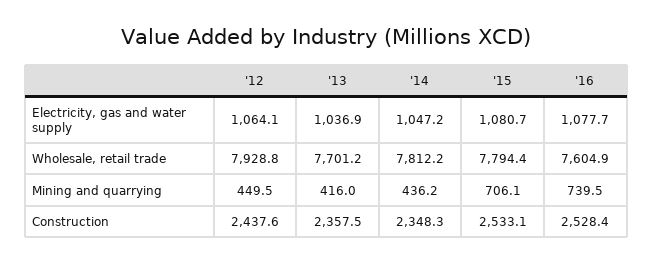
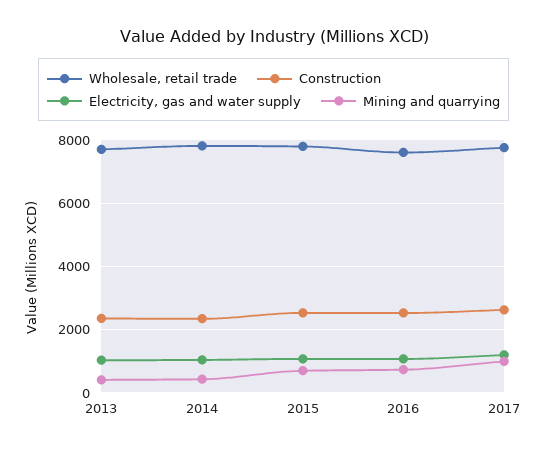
Electricity, gas and water supply, '12: 1064.1 -> none
Wholesale, retail trade, '12: 7928.8 -> none
Mining and quarrying, '12: 449.5 -> none
Construction, '12: 2437.6 -> none
Wholesale, retail trade, 2017: none -> 7800
Construction, 2017: none -> 2600
Electricity, gas and water supply, 2017: none -> 1200
Mining and quarrying, 2017: none -> 1000

